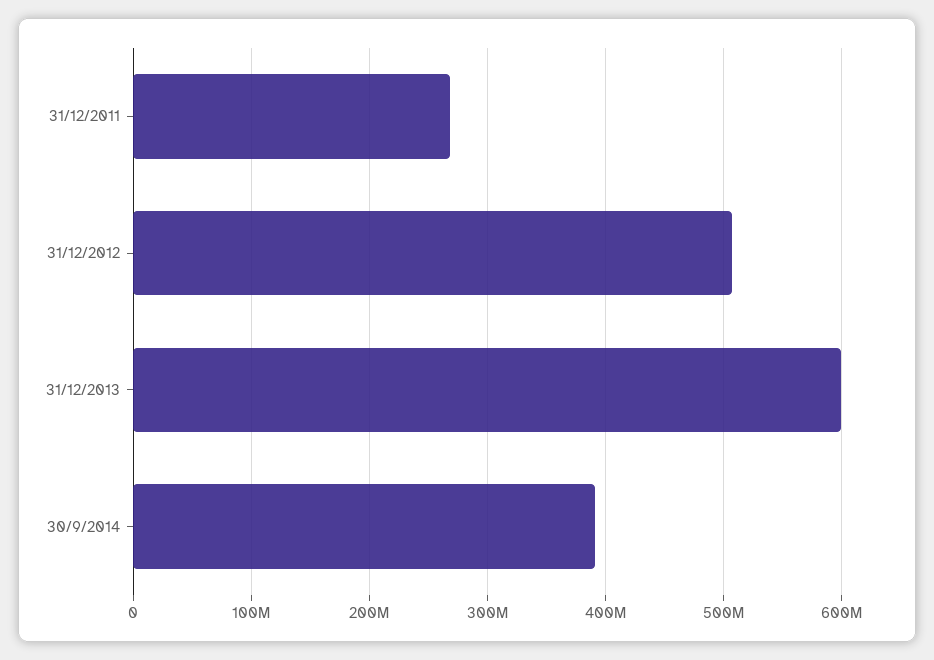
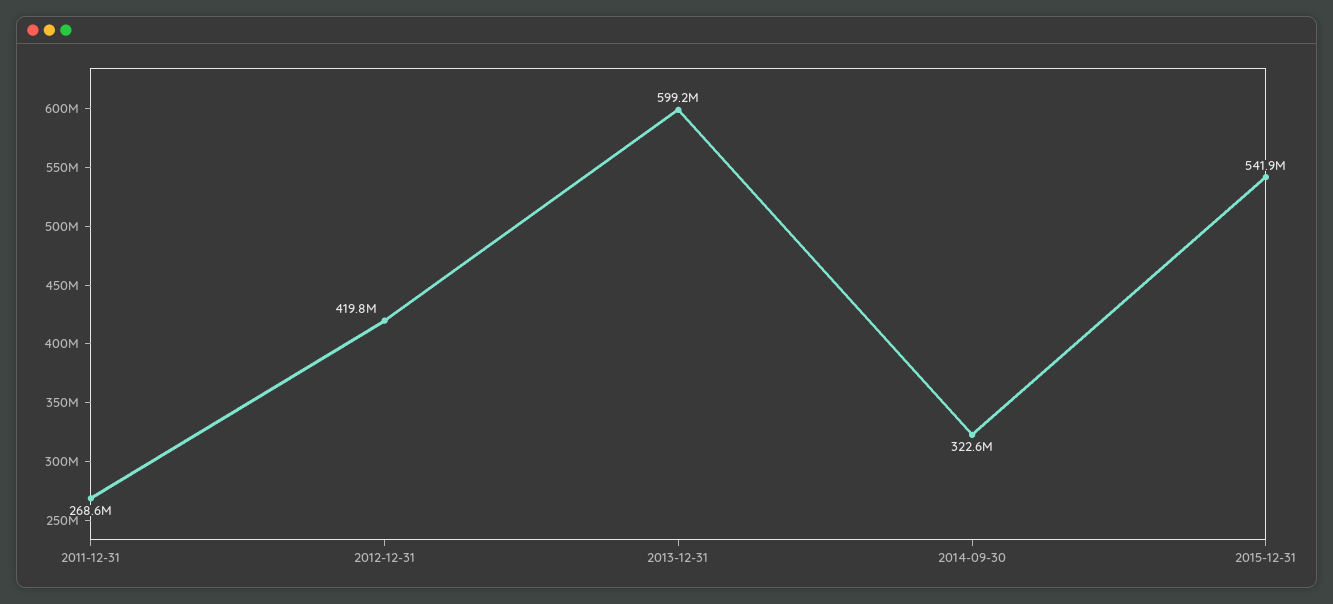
31/12/2012: 510000000 -> 419800000
30/9/2014: 390000000 -> 322600000
2015-12-31: none -> 541900000

